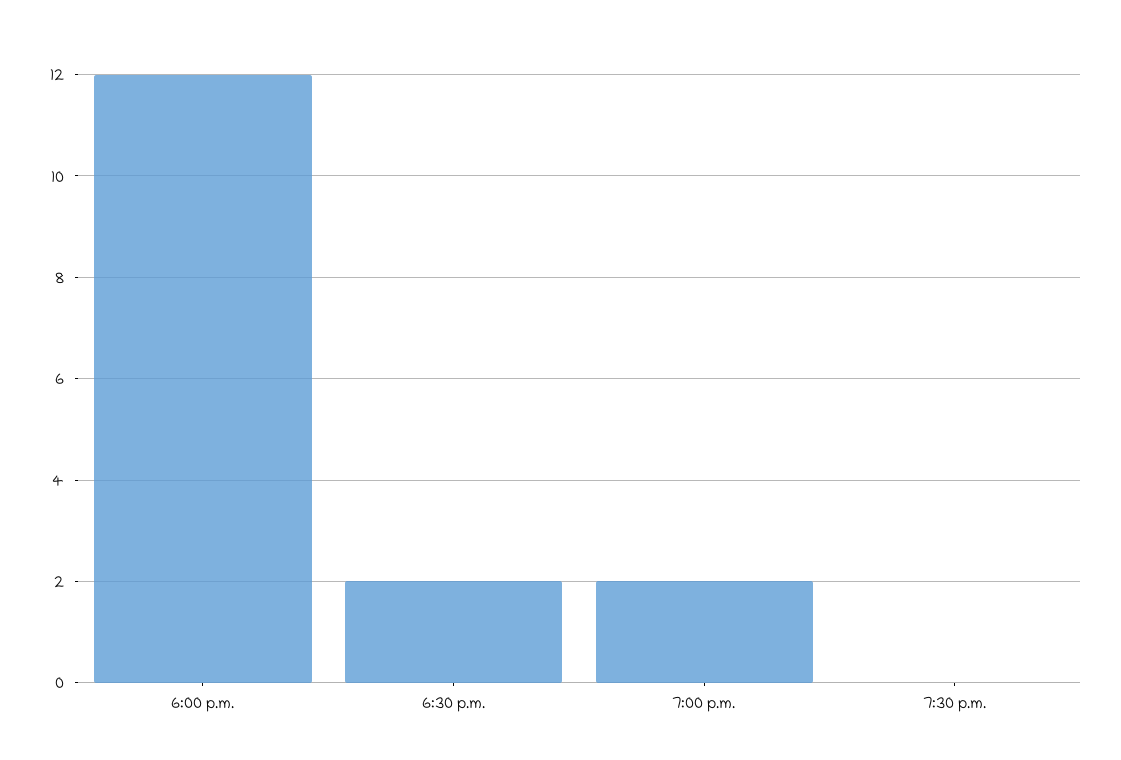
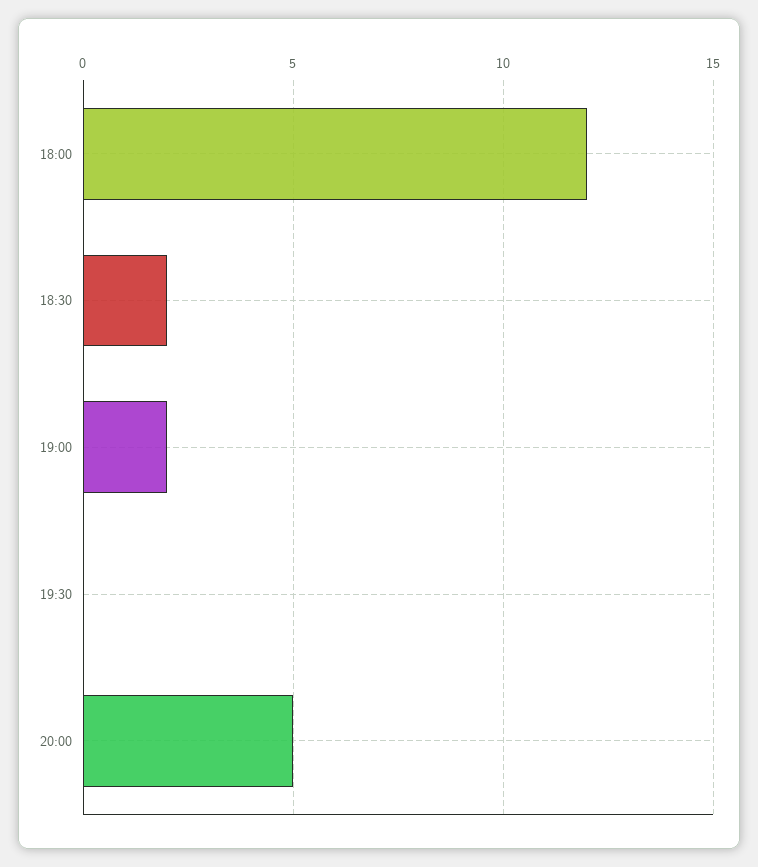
20:00: none -> 5

